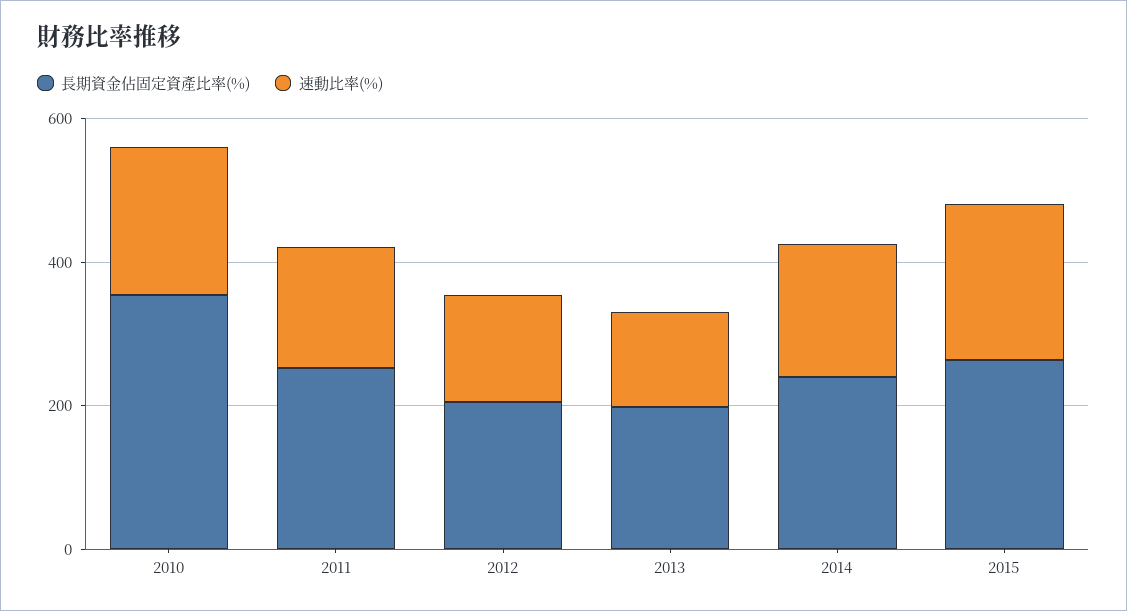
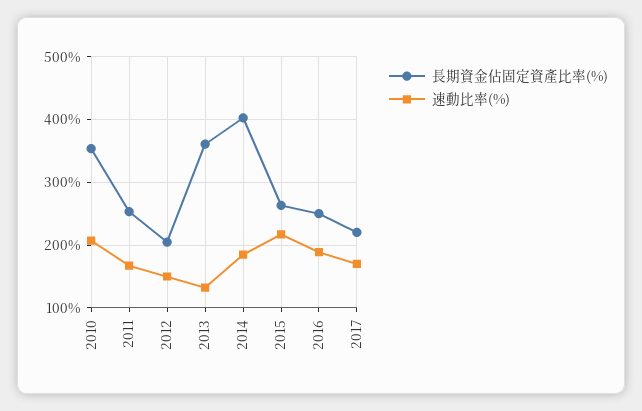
長期資金佔固定資產比率(%), 2013: 200 -> 360
長期資金佔固定資產比率(%), 2014: 250 -> 400
長期資金佔固定資產比率(%), 2016: none -> 250
速動比率(%), 2016: none -> 190
長期資金佔固定資產比率(%), 2017: none -> 220
速動比率(%), 2017: none -> 170

